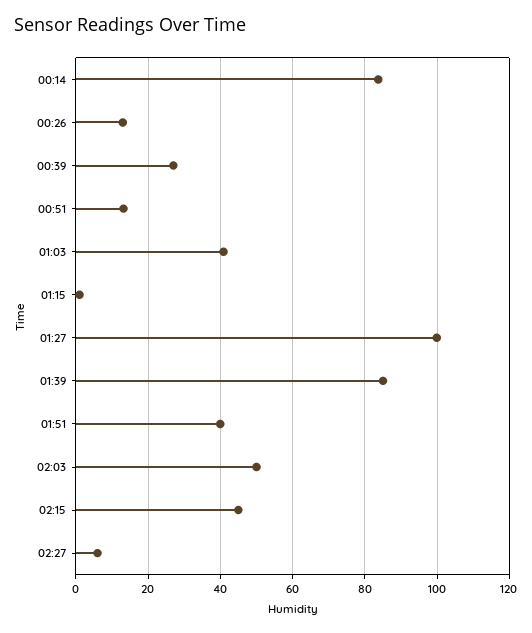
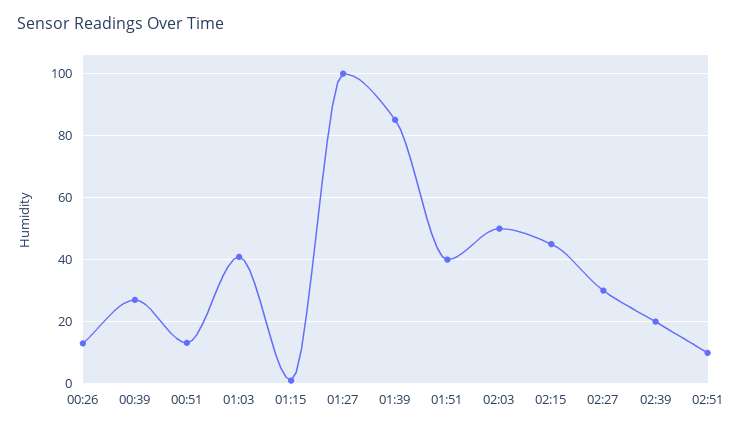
00:14: 84 -> none
02:27: 6 -> 30
02:39: none -> 20
02:51: none -> 10

